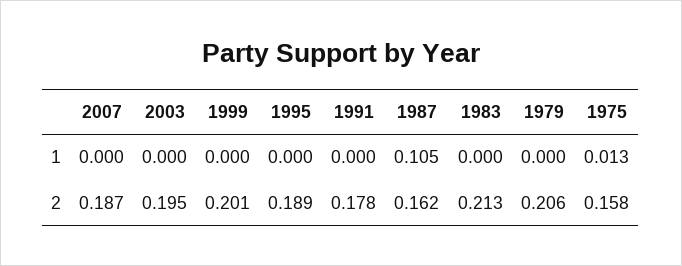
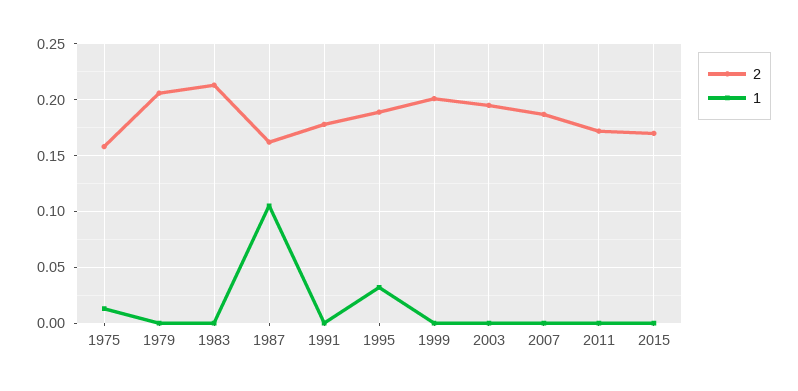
1, 1995: 0 -> 0.03
2, 2011: none -> 0.17
1, 2011: none -> 0
2, 2015: none -> 0.17
1, 2015: none -> 0

